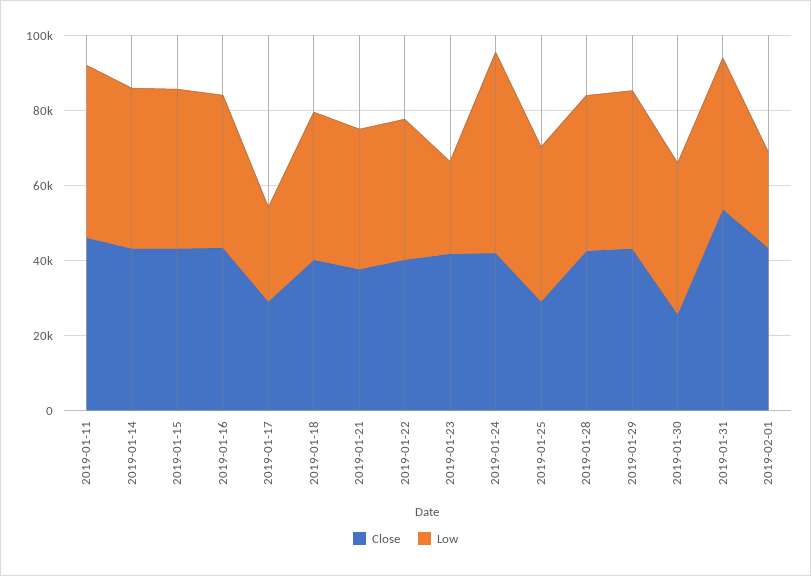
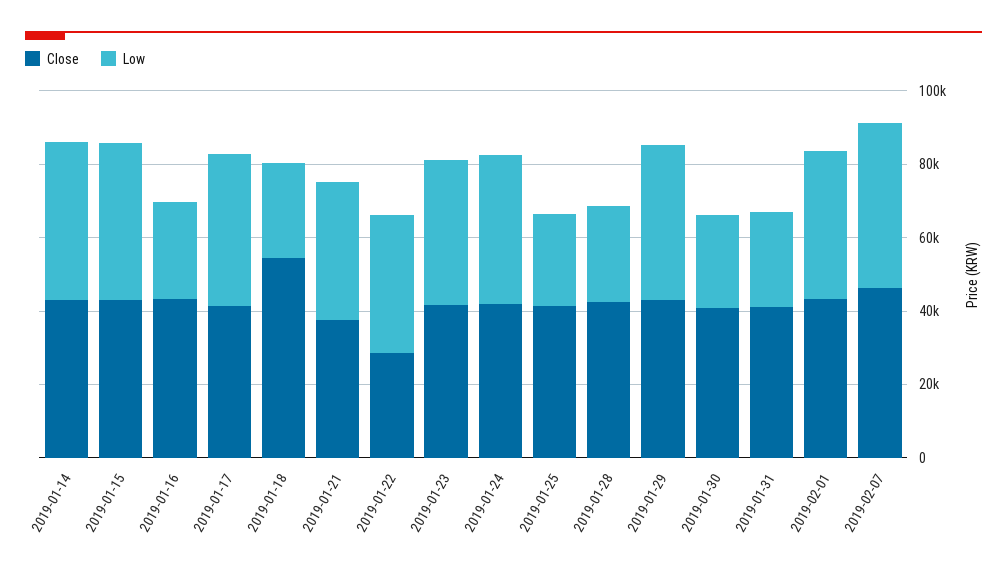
Close, 2019-01-11: 45000 -> none
Low, 2019-01-11: 45000 -> none
Low, 2019-01-16: 40000 -> 25000
Close, 2019-01-17: 30000 -> 40000
Low, 2019-01-17: 25000 -> 40000
Close, 2019-01-18: 40000 -> 55000
Low, 2019-01-18: 40000 -> 25000
Close, 2019-01-22: 40000 -> 30000
Low, 2019-01-23: 25000 -> 40000
Low, 2019-01-24: 55000 -> 40000
Close, 2019-01-25: 30000 -> 40000
Low, 2019-01-25: 40000 -> 25000
Low, 2019-01-28: 40000 -> 25000
Close, 2019-01-30: 25000 -> 40000
Low, 2019-01-30: 40000 -> 25000
Close, 2019-01-31: 55000 -> 40000
Low, 2019-01-31: 40000 -> 25000
Low, 2019-02-01: 25000 -> 40000
Close, 2019-02-07: none -> 45000
Low, 2019-02-07: none -> 45000

